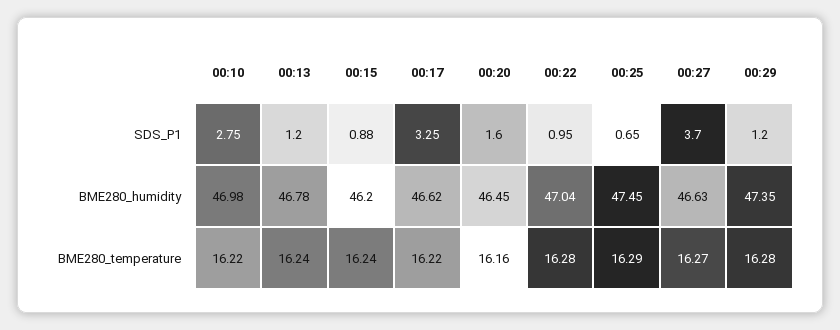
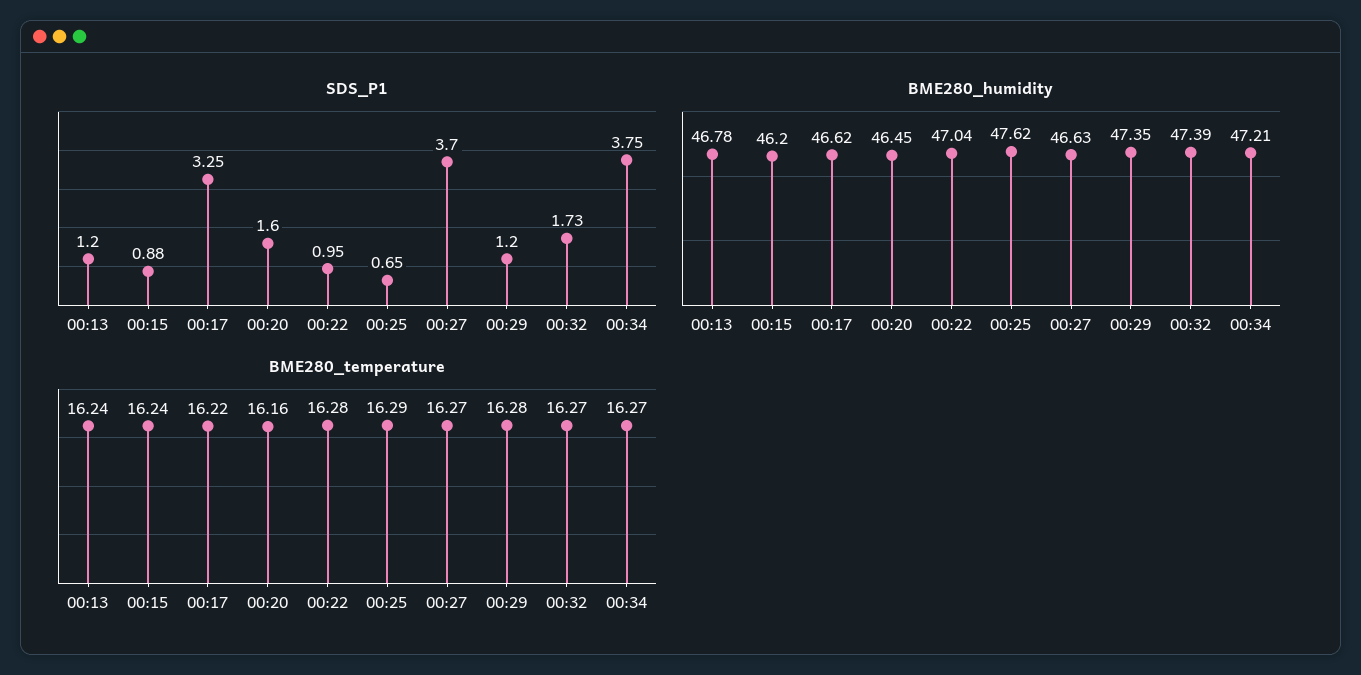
SDS_P1, 00:10: 2.75 -> none
BME280_humidity, 00:10: 46.98 -> none
BME280_humidity, 00:25: 47.45 -> 47.62
BME280_temperature, 00:10: 16.22 -> none
SDS_P1, 00:32: none -> 1.73
SDS_P1, 00:34: none -> 3.75
BME280_humidity, 00:32: none -> 47.39
BME280_humidity, 00:34: none -> 47.21
BME280_temperature, 00:32: none -> 16.27
BME280_temperature, 00:34: none -> 16.27

